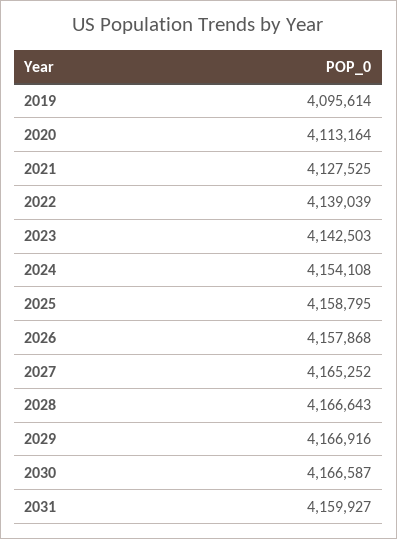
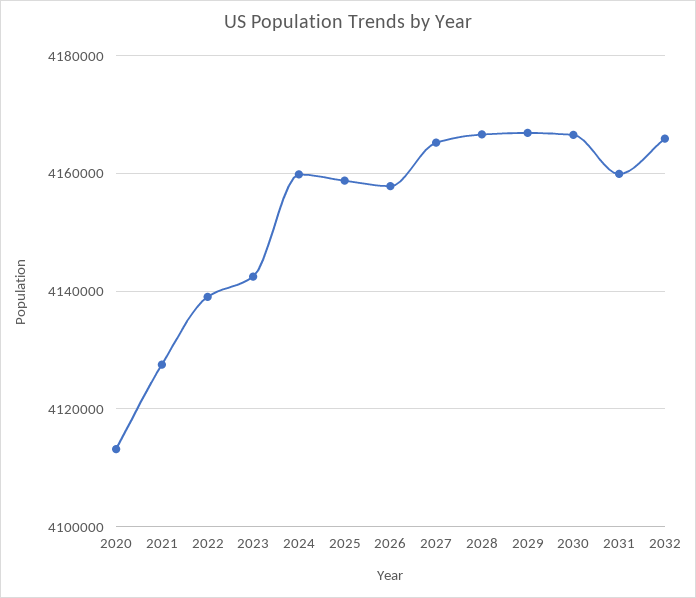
2019: 4095614 -> none
2024: 4154108 -> 4160000
2032: none -> 4166000

